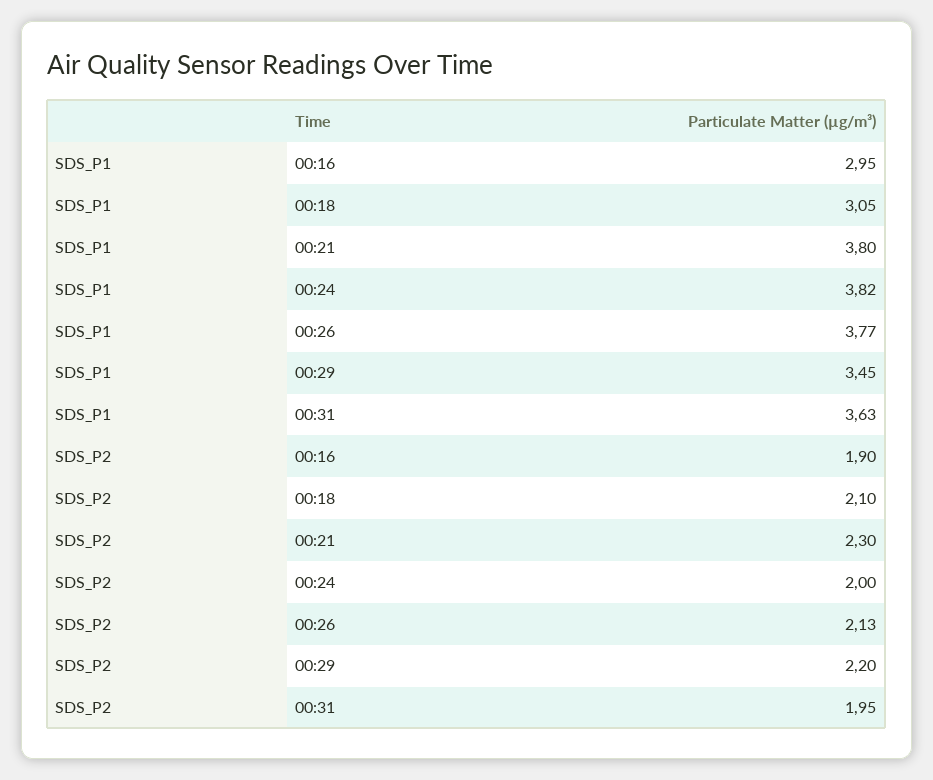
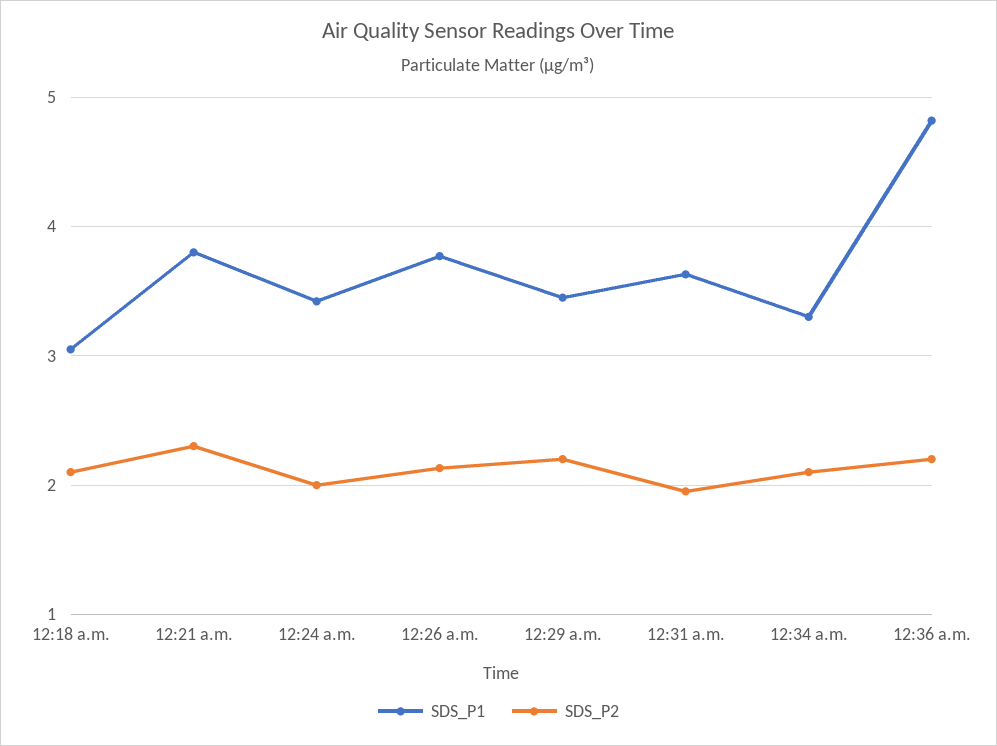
SDS_P1, 00:16: 2.95 -> none
SDS_P1, 00:24: 3.82 -> 3.4
SDS_P2, 00:16: 1.9 -> none
SDS_P1, 12:34 a.m.: none -> 3.3
SDS_P2, 12:34 a.m.: none -> 2.1
SDS_P1, 12:36 a.m.: none -> 4.8
SDS_P2, 12:36 a.m.: none -> 2.2

